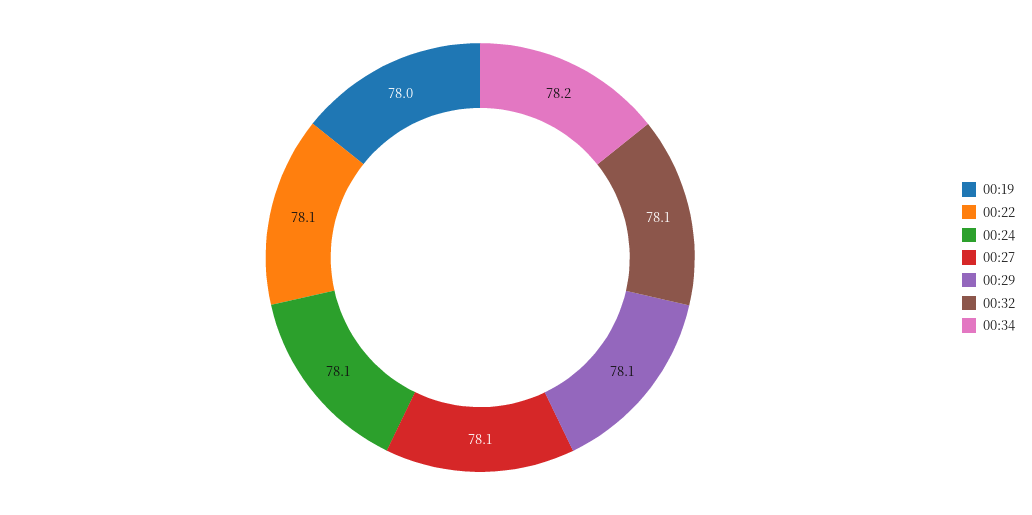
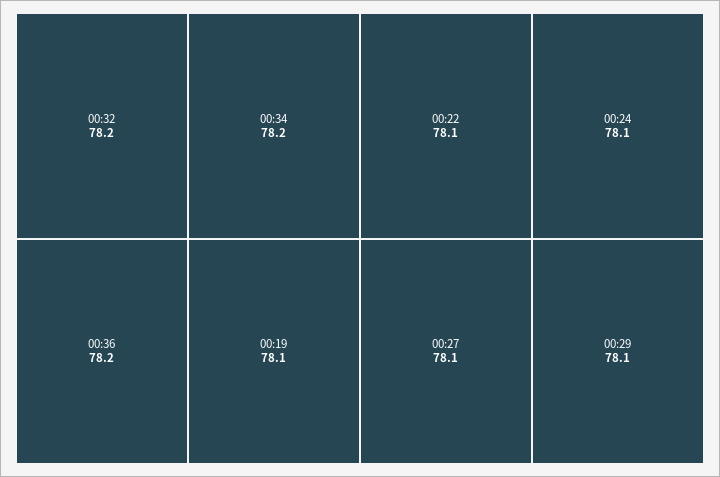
00:19: 78 -> 78.1
00:32: 78.1 -> 78.2
00:36: none -> 78.2

